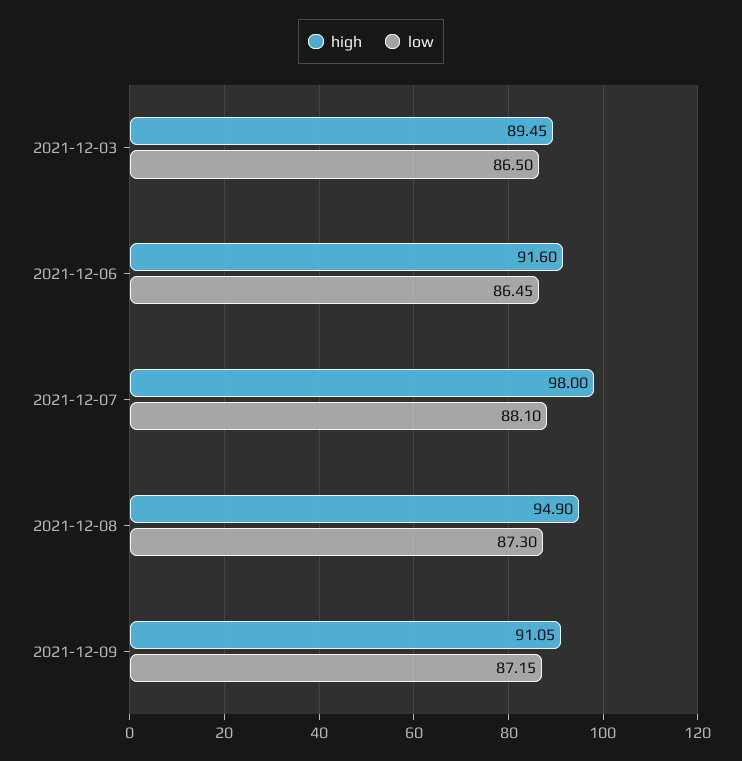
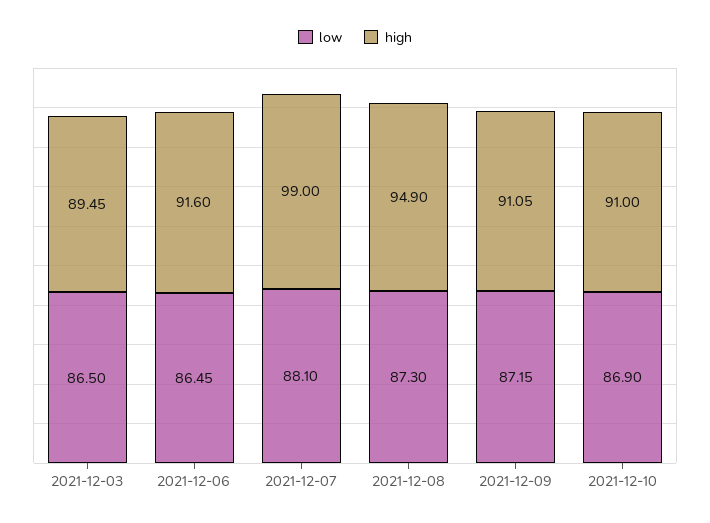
high, 2021-12-07: 98 -> 99
low, 2021-12-10: none -> 86.9
high, 2021-12-10: none -> 91

